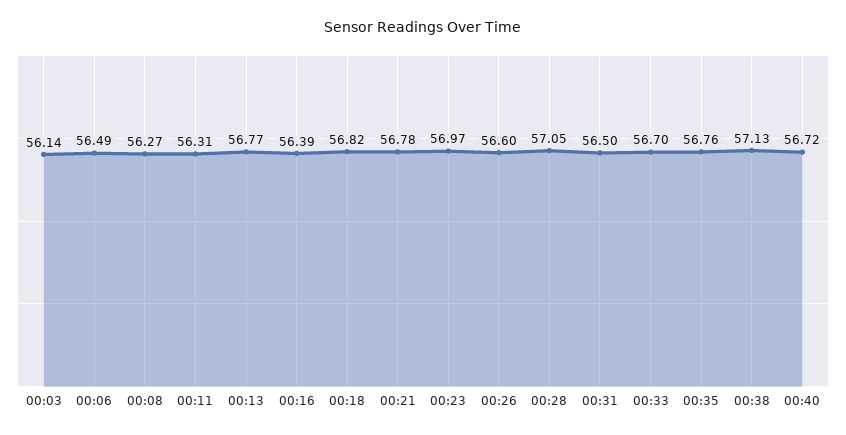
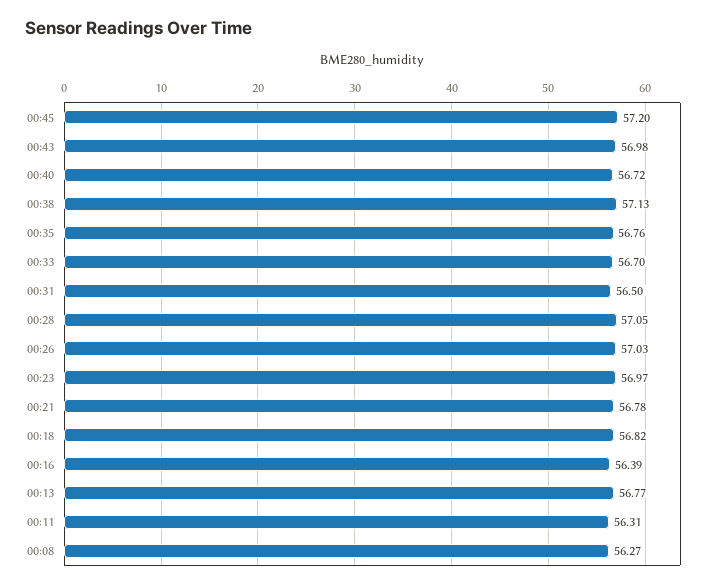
00:03: 56.14 -> none
00:06: 56.49 -> none
00:26: 56.6 -> 57.03
00:45: none -> 57.2
00:43: none -> 56.98

